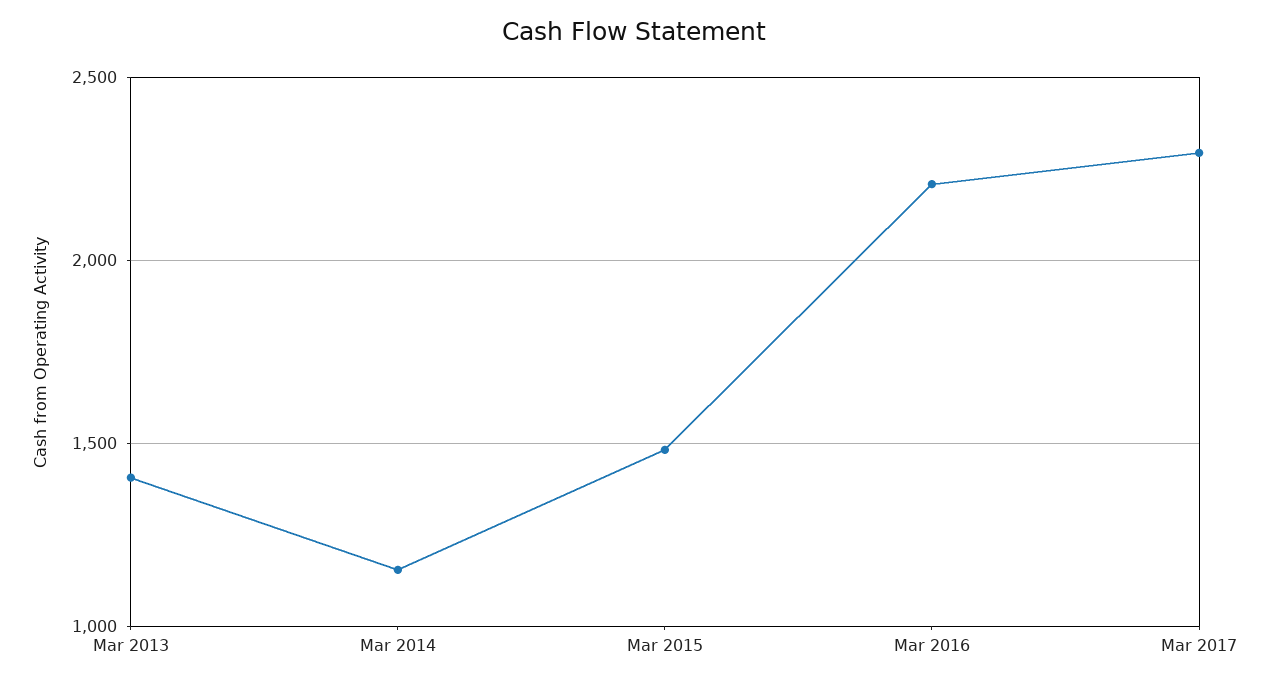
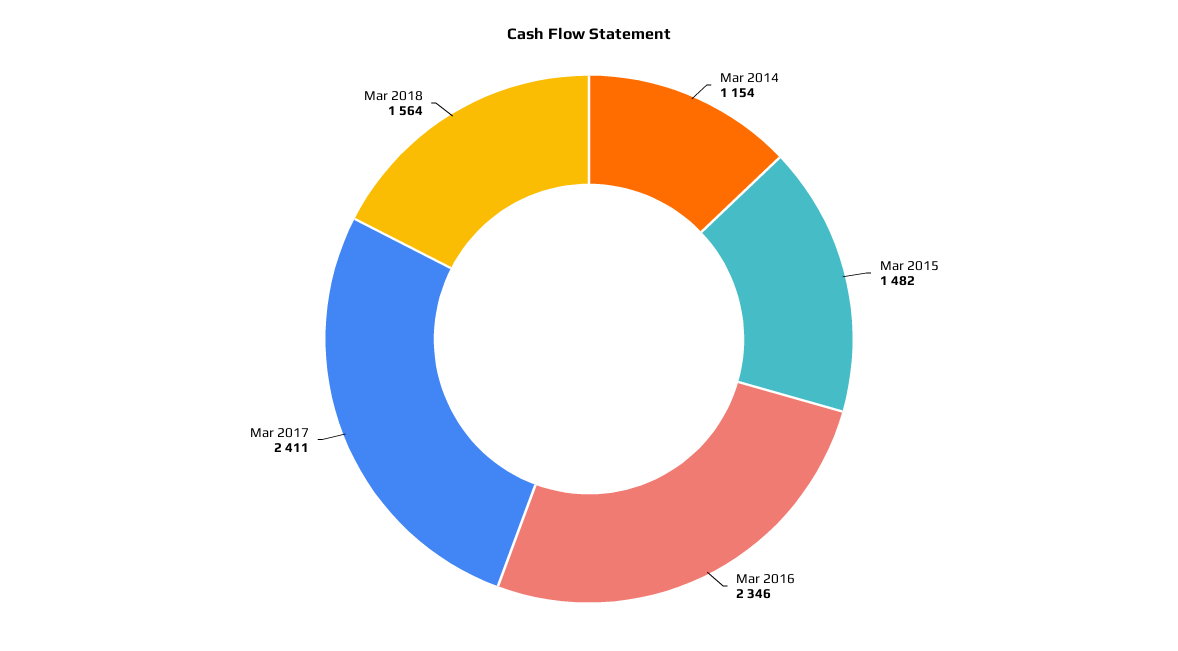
Mar 2013: 1400 -> none
Mar 2016: 2200 -> 2346
Mar 2017: 2300 -> 2411
Mar 2018: none -> 1564

